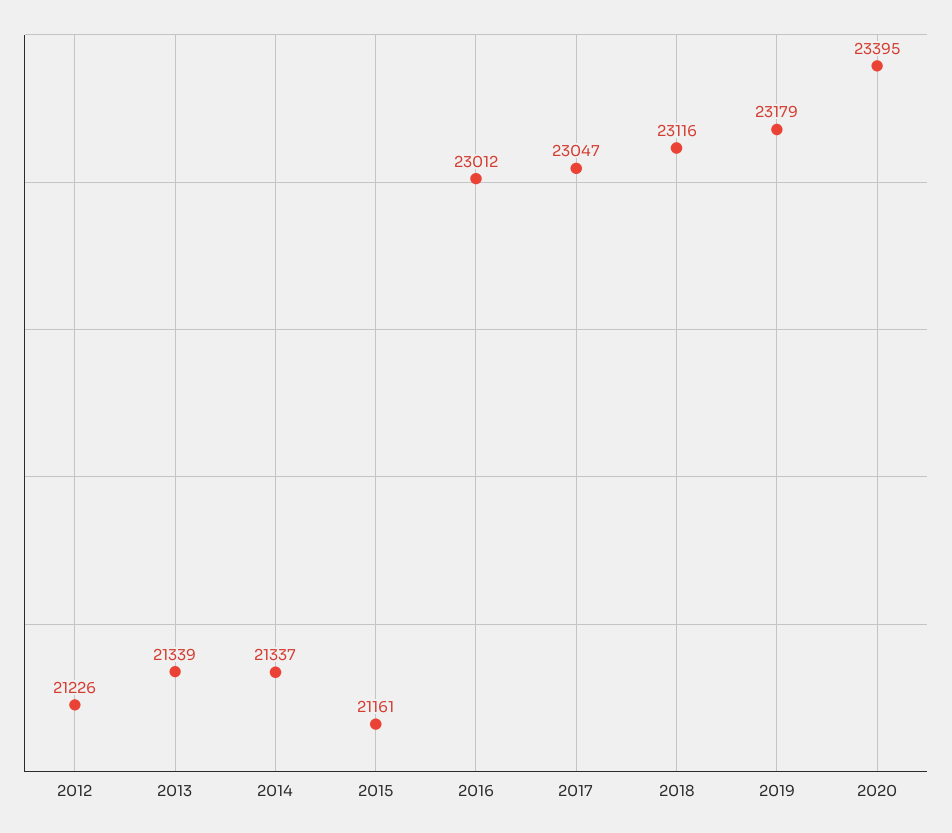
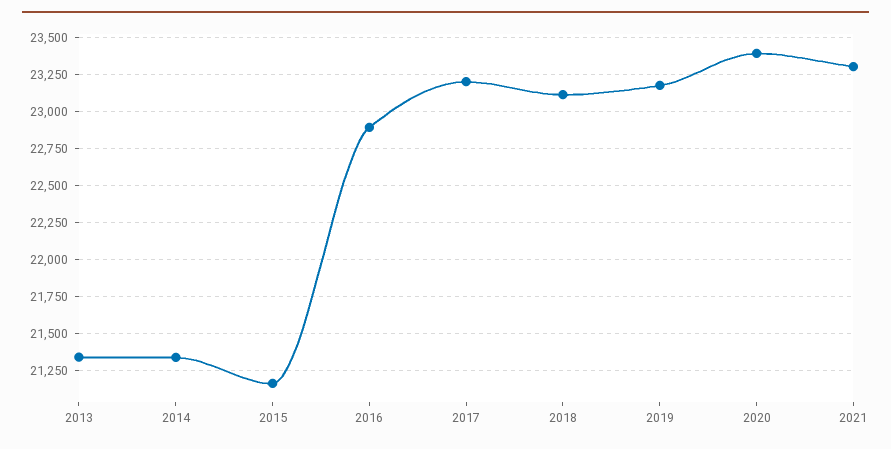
2012: 21226 -> none
2016: 23012 -> 22900
2017: 23047 -> 23200
2021: none -> 23300

